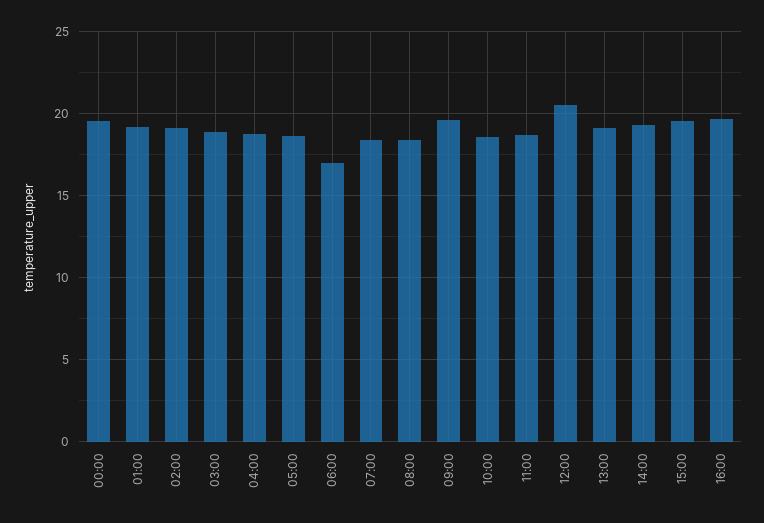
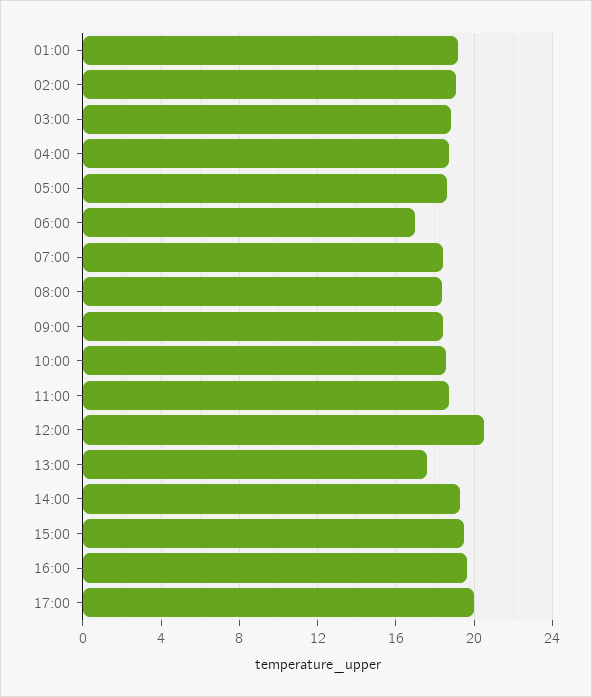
00:00: 19.5 -> none
09:00: 19.5 -> 18.5
13:00: 19 -> 17.5
17:00: none -> 20

